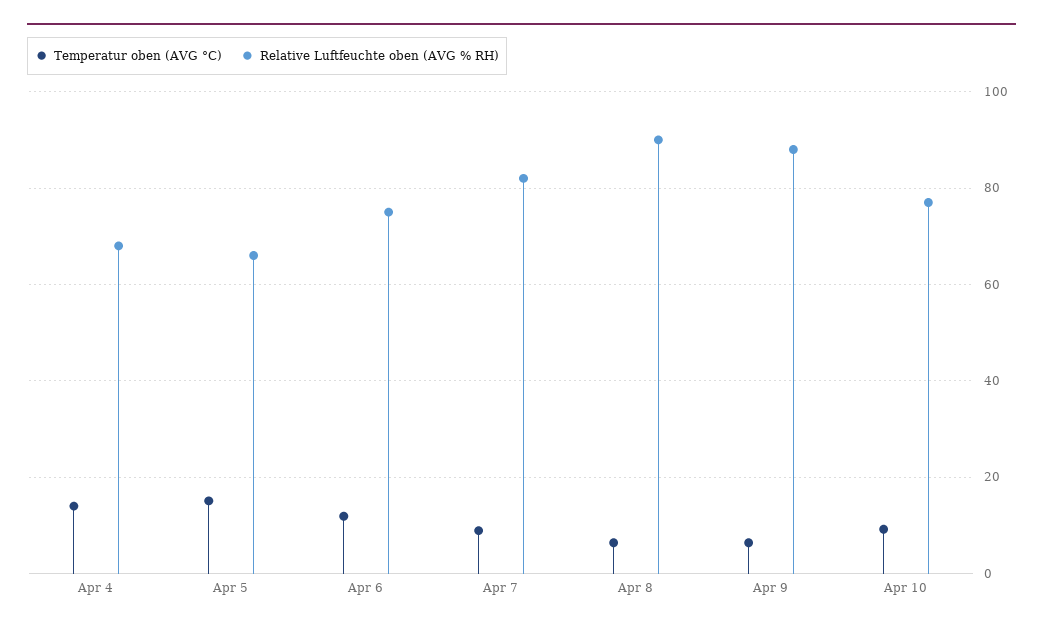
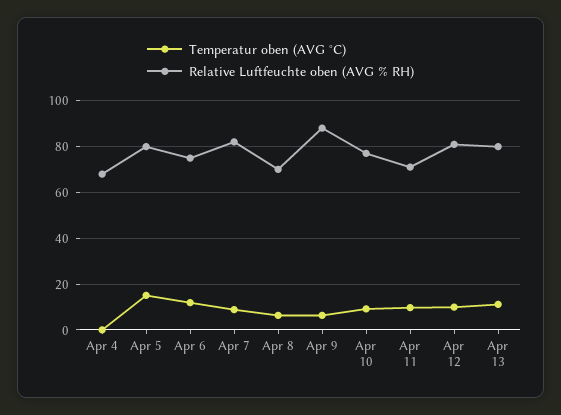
Temperatur oben (AVG °C), Apr 4: 14 -> 0
Relative Luftfeuchte oben (AVG % RH), Apr 5: 66 -> 80
Relative Luftfeuchte oben (AVG % RH), Apr 8: 90 -> 70
Temperatur oben (AVG °C), Apr 11: none -> 10
Relative Luftfeuchte oben (AVG % RH), Apr 11: none -> 70
Temperatur oben (AVG °C), Apr 12: none -> 10
Relative Luftfeuchte oben (AVG % RH), Apr 12: none -> 80
Temperatur oben (AVG °C), Apr 13: none -> 10
Relative Luftfeuchte oben (AVG % RH), Apr 13: none -> 80

